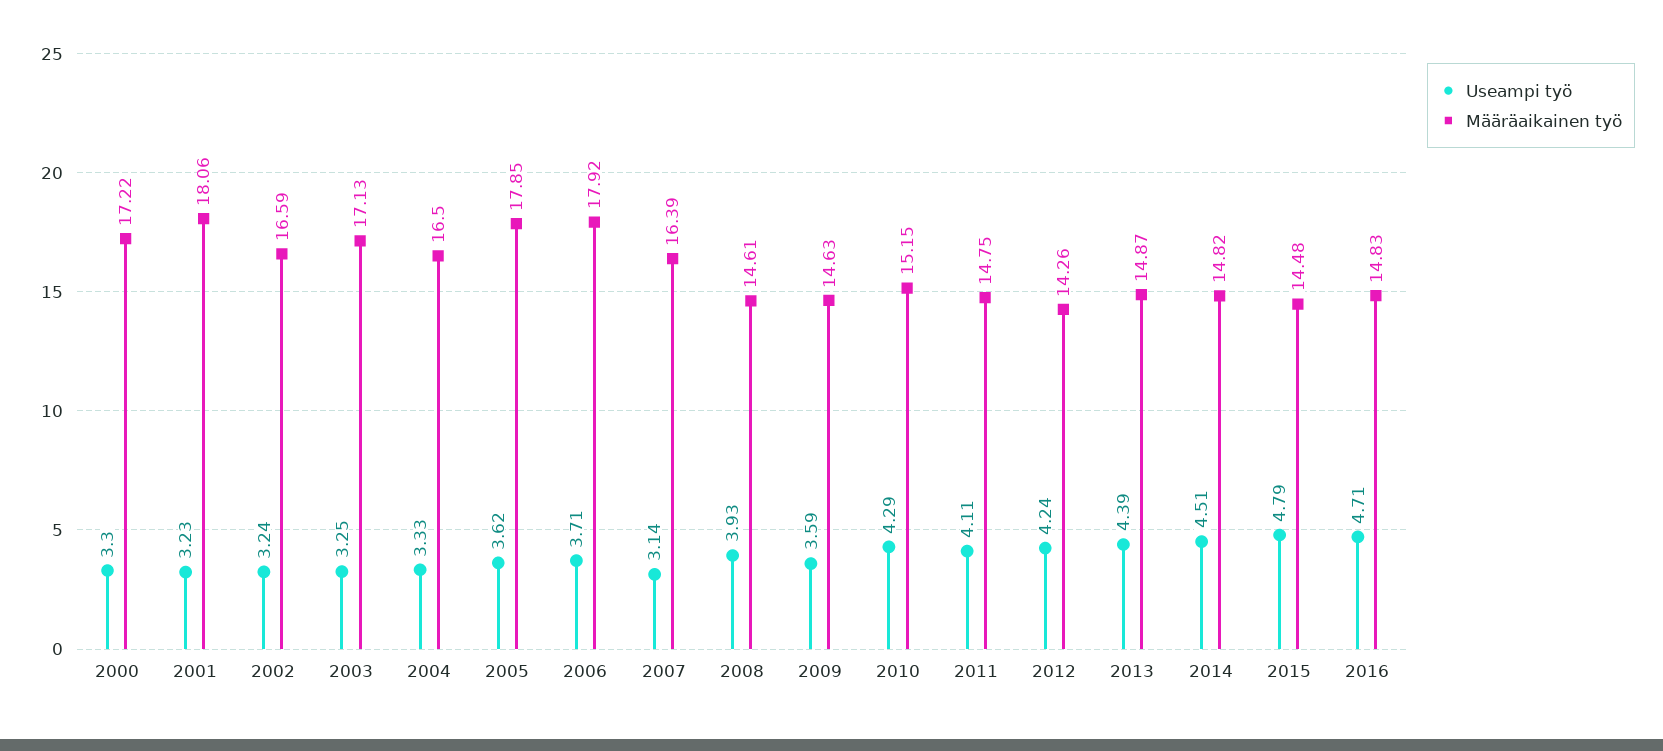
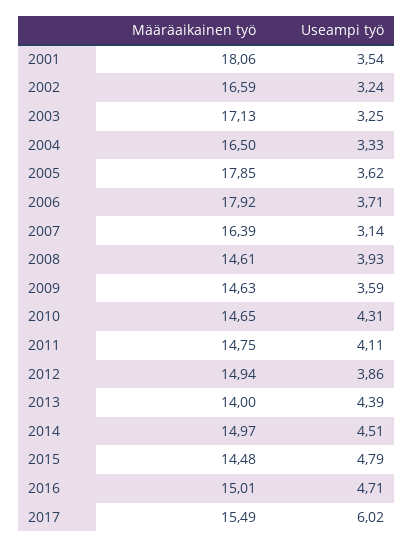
Useampi työ, 2000: 3.3 -> none
Määräaikainen työ, 2000: 17.22 -> none
Useampi työ, 2001: 3.23 -> 3.54
Useampi työ, 2010: 4.29 -> 4.31
Määräaikainen työ, 2010: 15.15 -> 14.65
Useampi työ, 2012: 4.24 -> 3.86
Määräaikainen työ, 2012: 14.26 -> 14.94
Määräaikainen työ, 2013: 14.87 -> 14
Määräaikainen työ, 2014: 14.82 -> 14.97
Määräaikainen työ, 2016: 14.83 -> 15.01
Määräaikainen työ, 2017: none -> 15.49
Useampi työ, 2017: none -> 6.02

